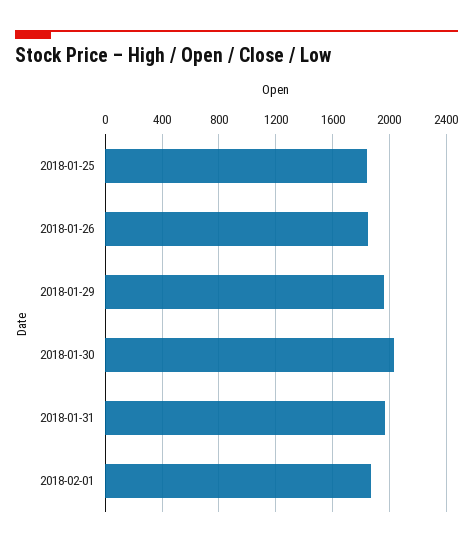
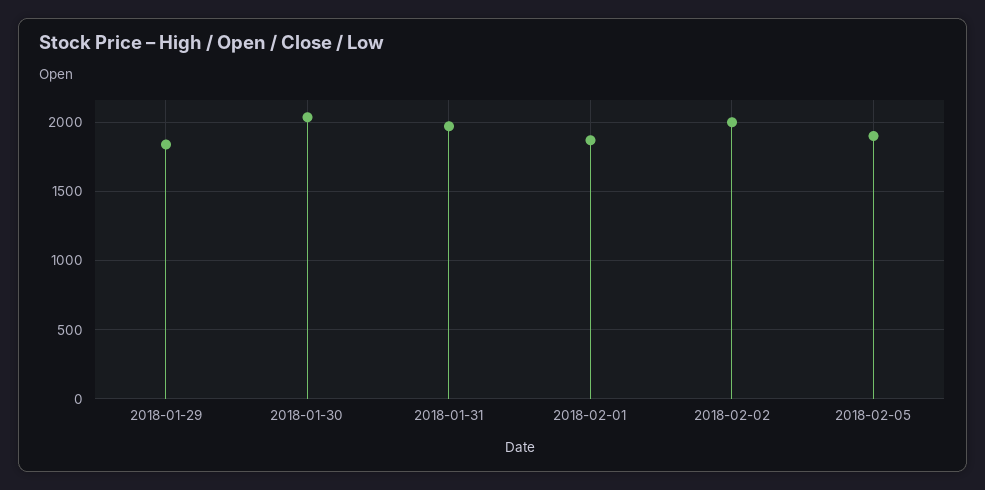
2018-01-25: 1850 -> none
2018-01-26: 1850 -> none
2018-01-29: 1950 -> 1850
2018-02-02: none -> 2000
2018-02-05: none -> 1900

